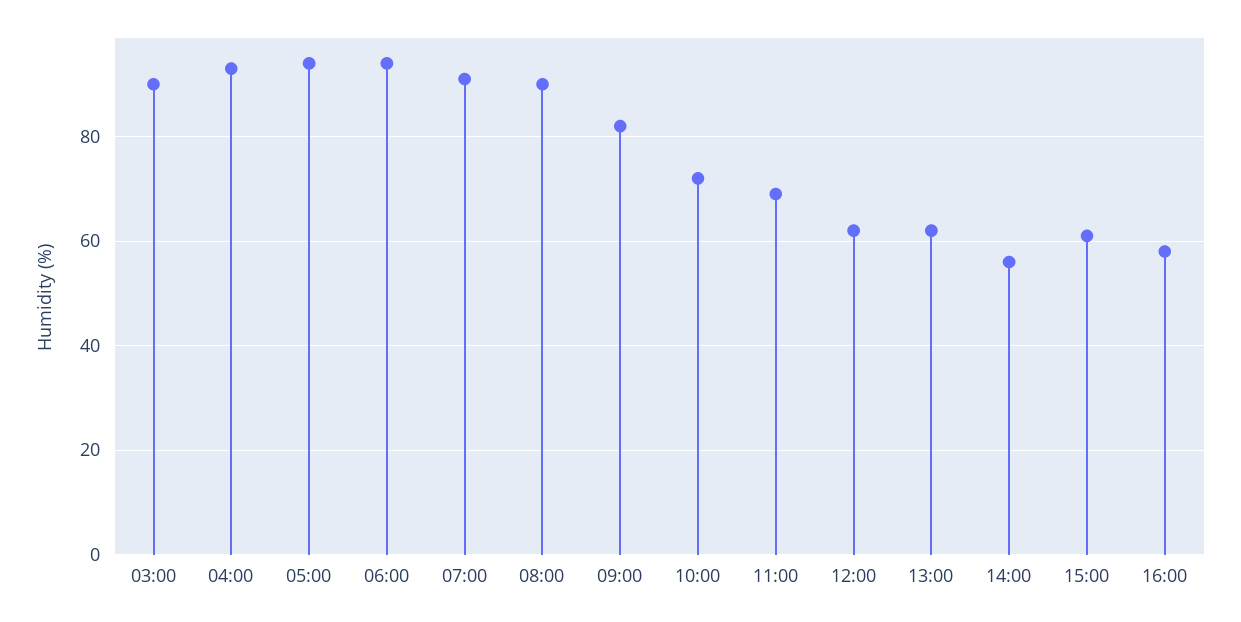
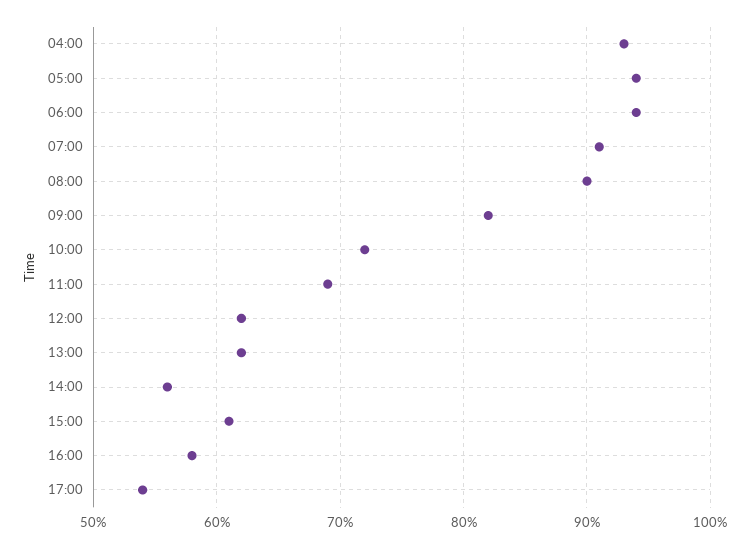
03:00: 90 -> none
17:00: none -> 54

